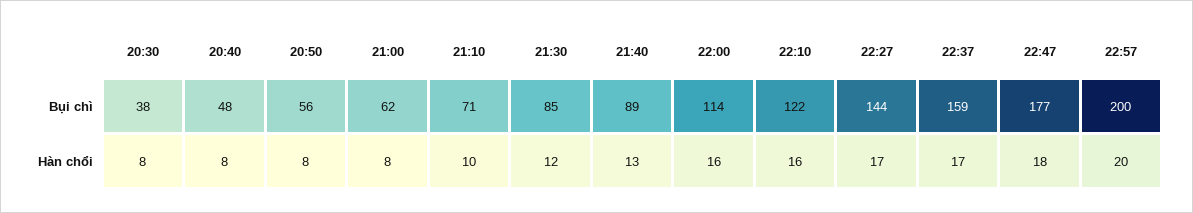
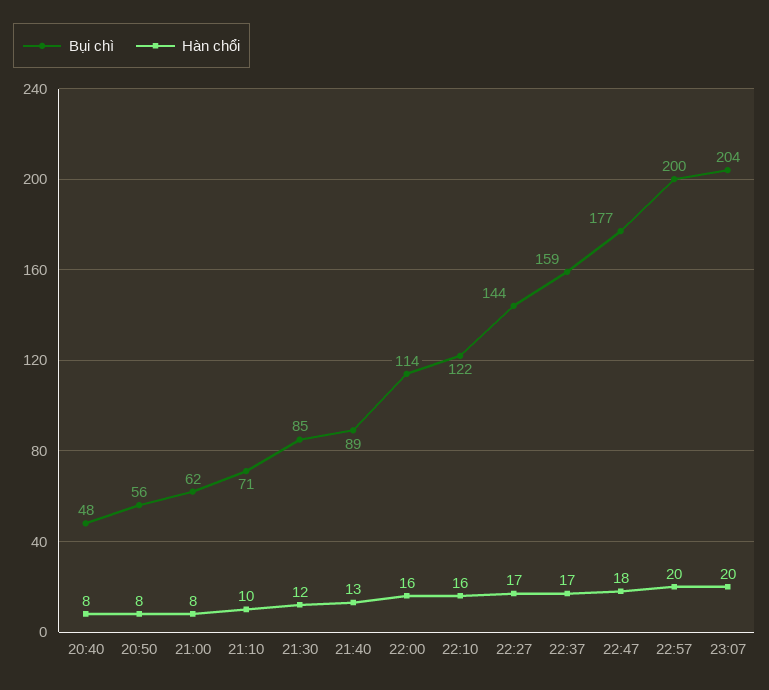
Bụi chì, 20:30: 38 -> none
Hàn chổi, 20:30: 8 -> none
Bụi chì, 23:07: none -> 204
Hàn chổi, 23:07: none -> 20

